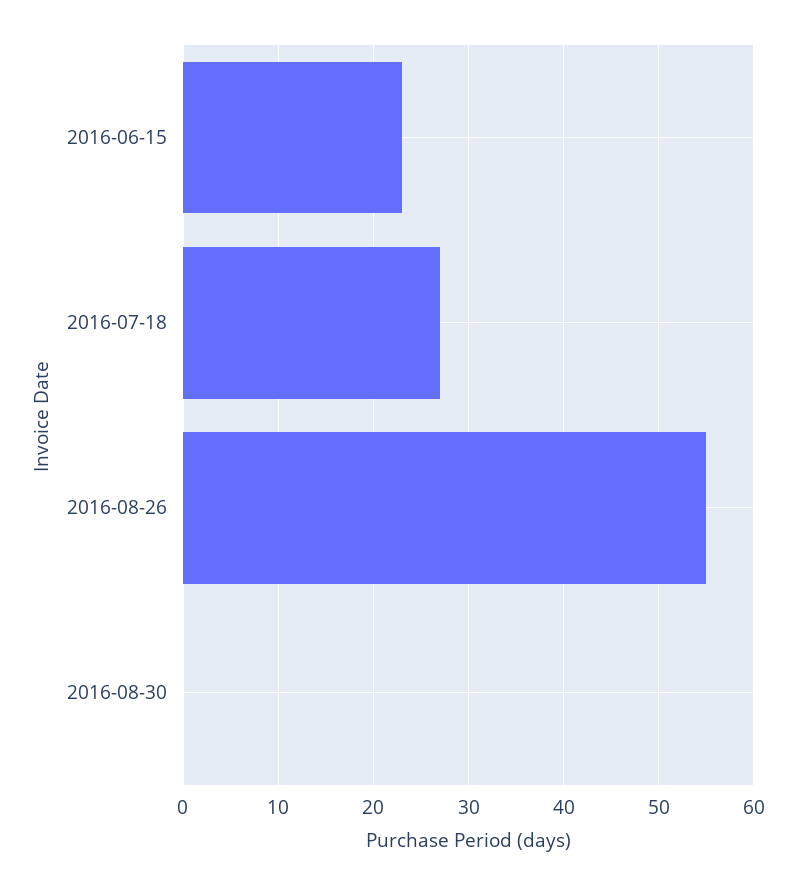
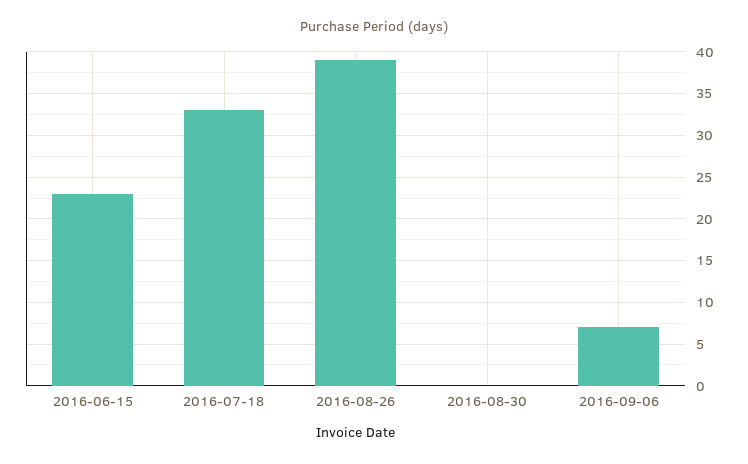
2016-07-18: 27 -> 33
2016-08-26: 55 -> 39
2016-09-06: none -> 7

